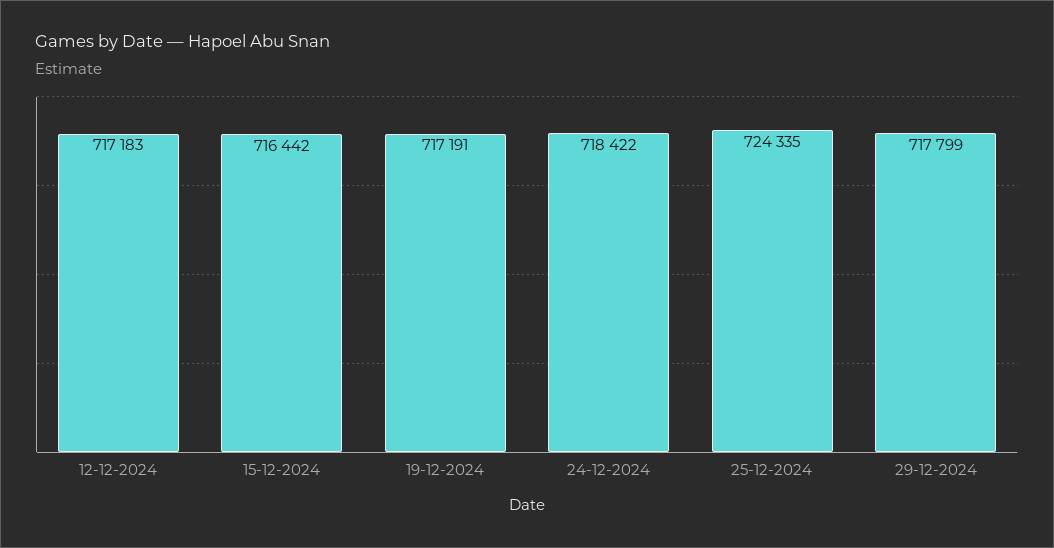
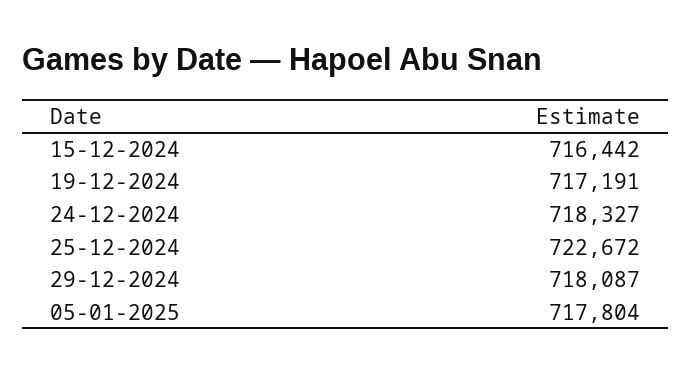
12-12-2024: 717183 -> none
24-12-2024: 718422 -> 718327
25-12-2024: 724335 -> 722672
29-12-2024: 717799 -> 718087
05-01-2025: none -> 717804

